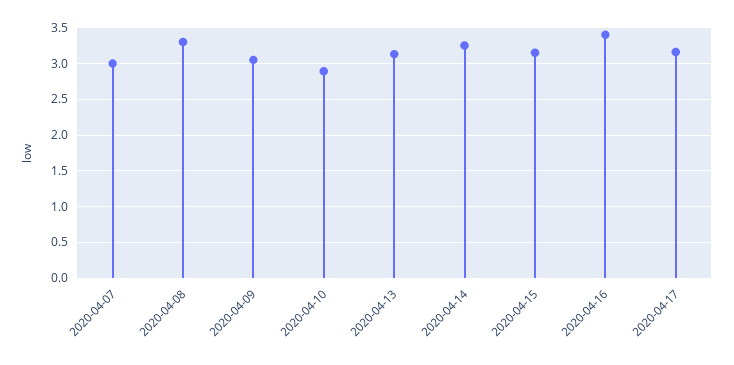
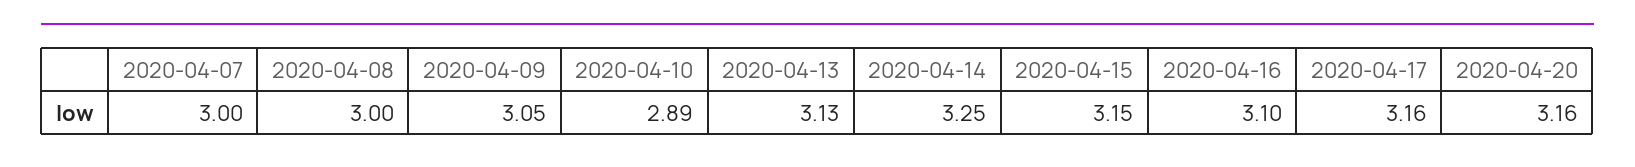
2020-04-08: 3.3 -> 3
2020-04-16: 3.4 -> 3.1
2020-04-20: none -> 3.16

